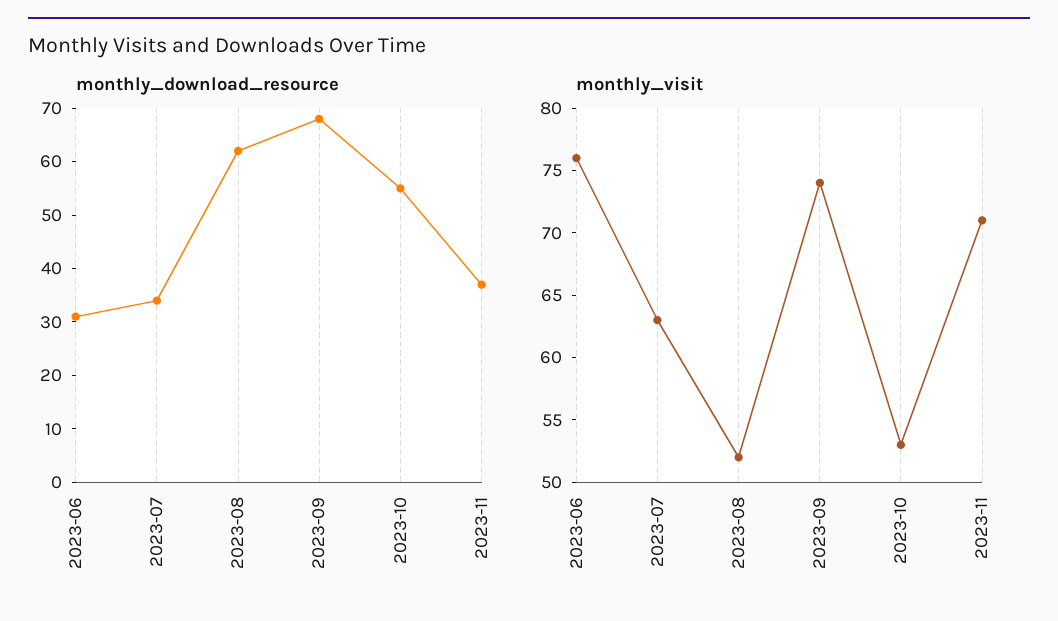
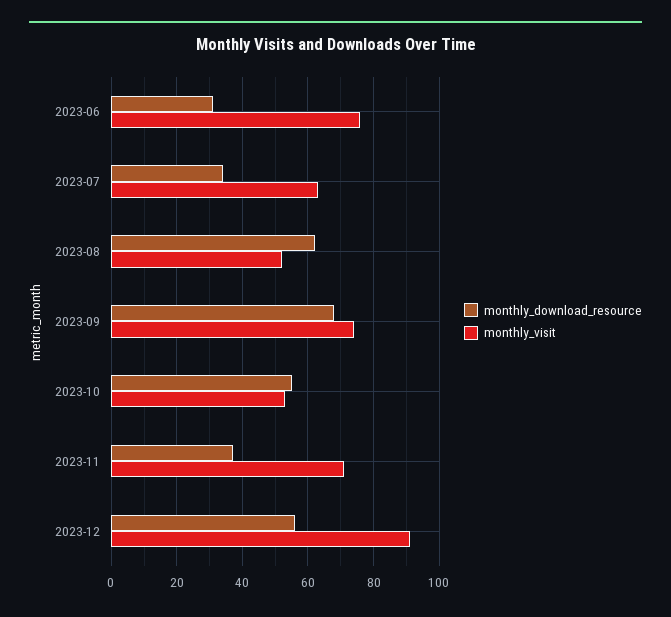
monthly_download_resource, 2023-12: none -> 55
monthly_visit, 2023-12: none -> 90

